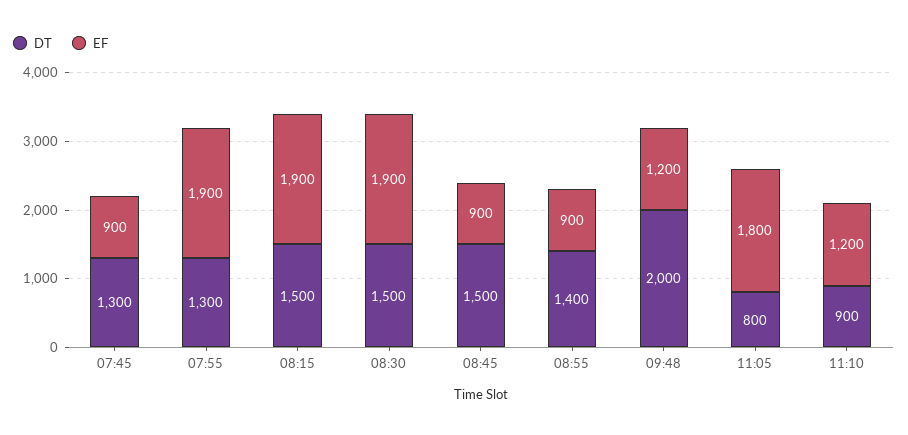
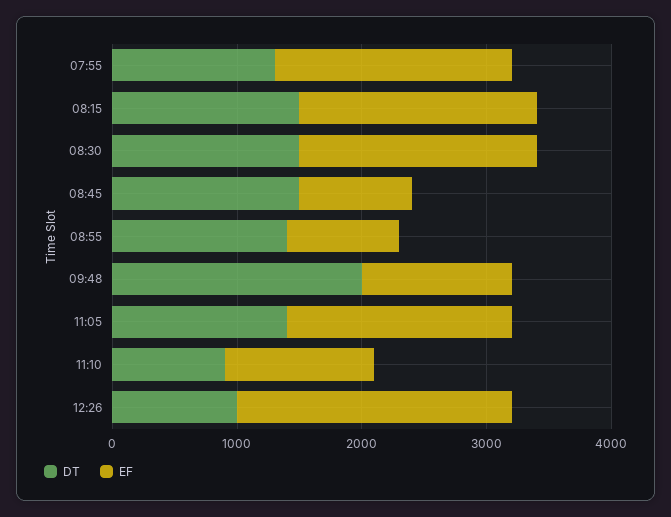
DT, 07:45: 1300 -> none
EF, 07:45: 900 -> none
DT, 11:05: 800 -> 1400
DT, 12:26: none -> 1000
EF, 12:26: none -> 2200

